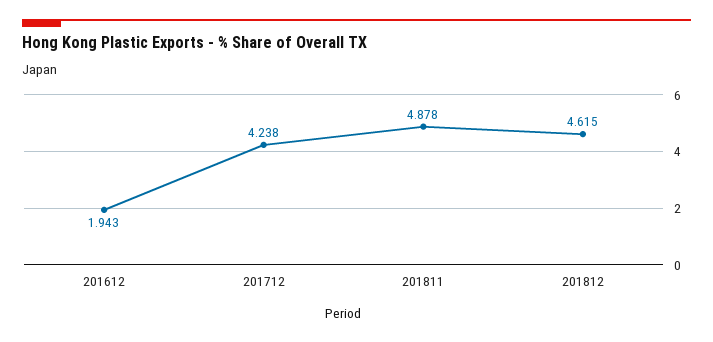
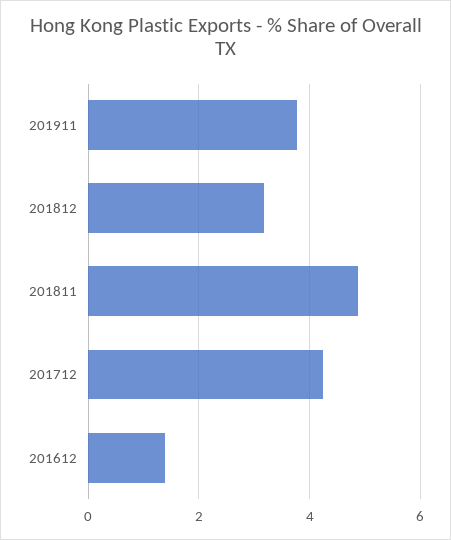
201612: 1.943 -> 1.4
201812: 4.615 -> 3.2
201911: none -> 3.8

